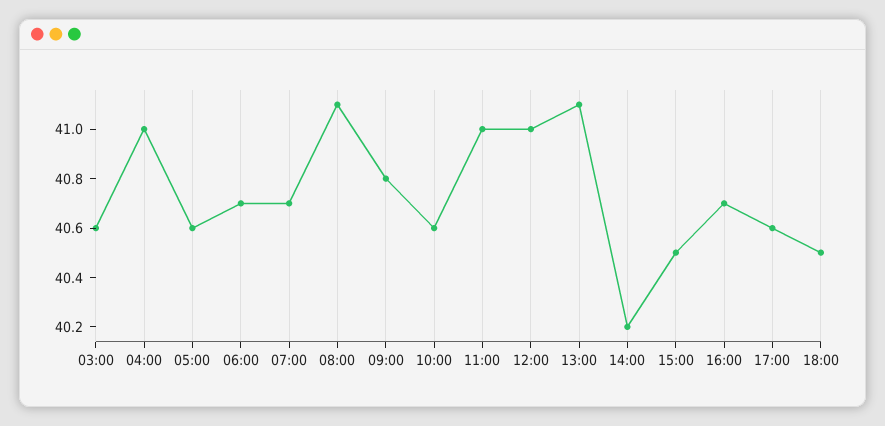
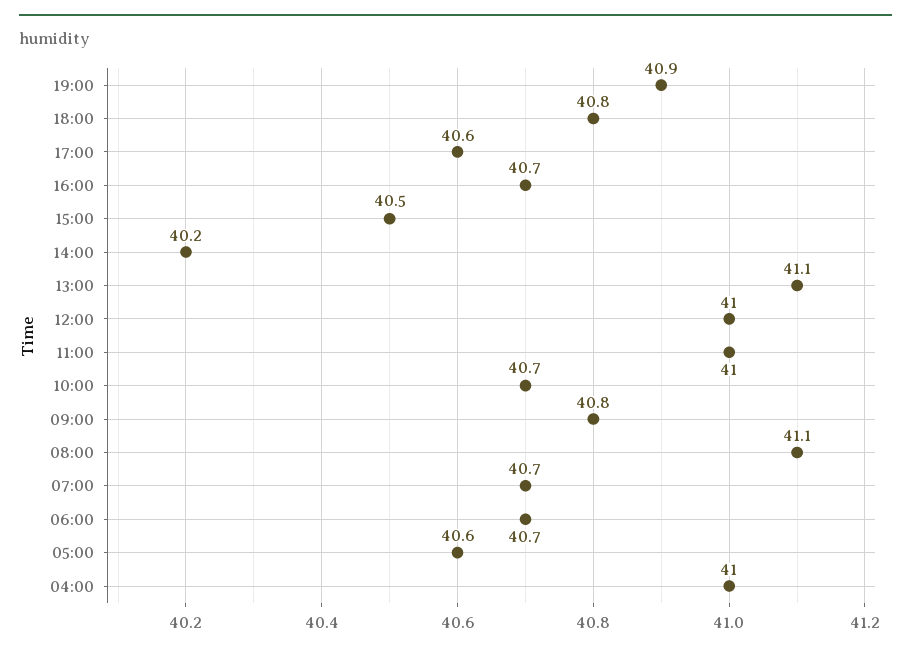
03:00: 40.6 -> none
10:00: 40.6 -> 40.7
18:00: 40.5 -> 40.8
19:00: none -> 40.9

